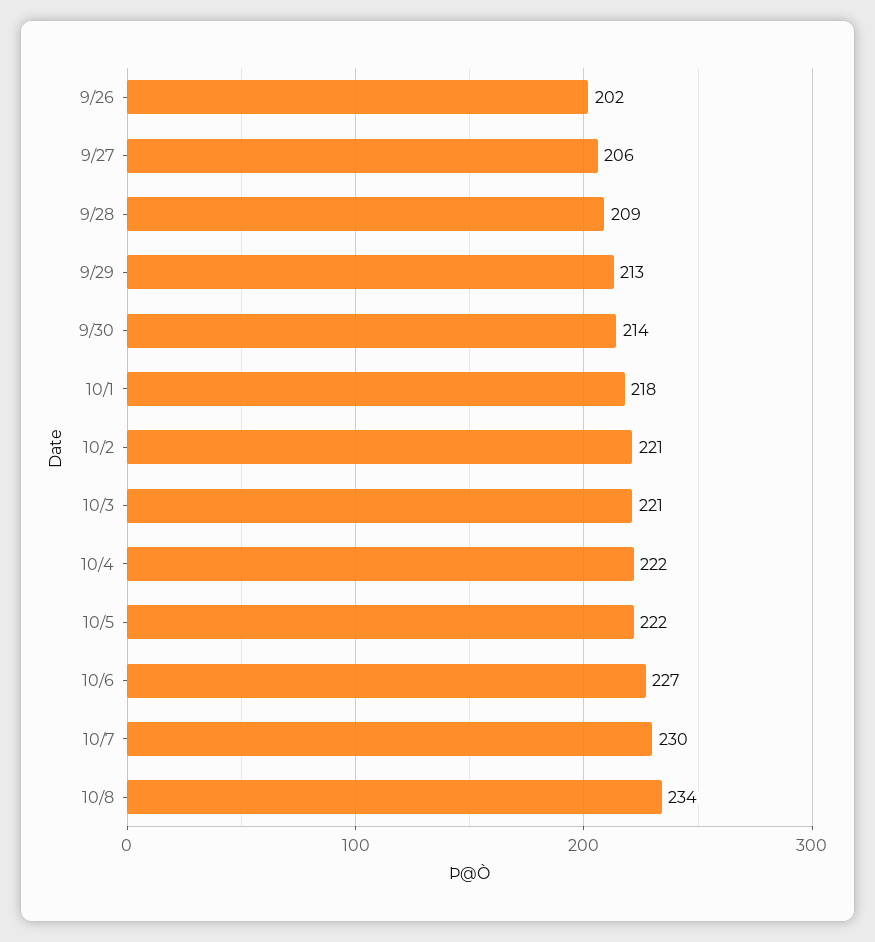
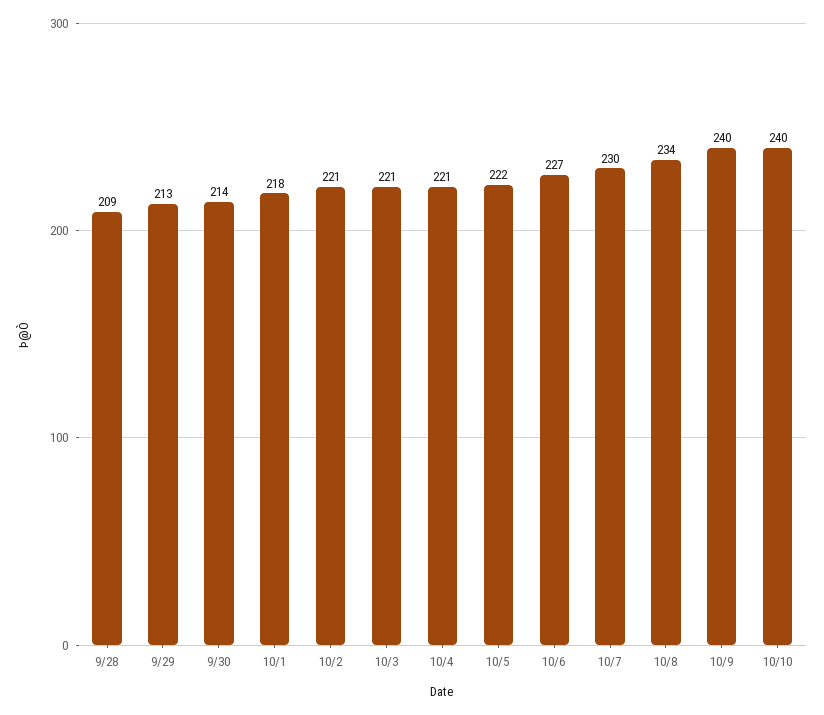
9/26: 202 -> none
9/27: 206 -> none
10/4: 222 -> 221
10/9: none -> 240
10/10: none -> 240

